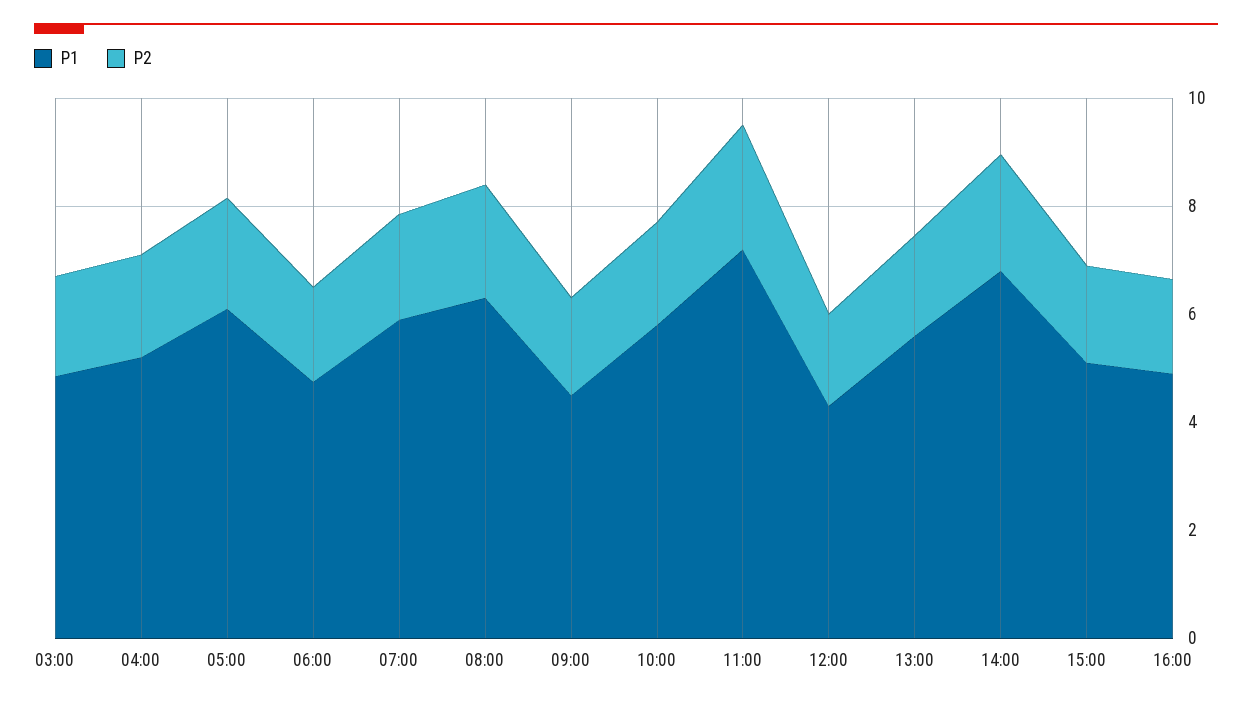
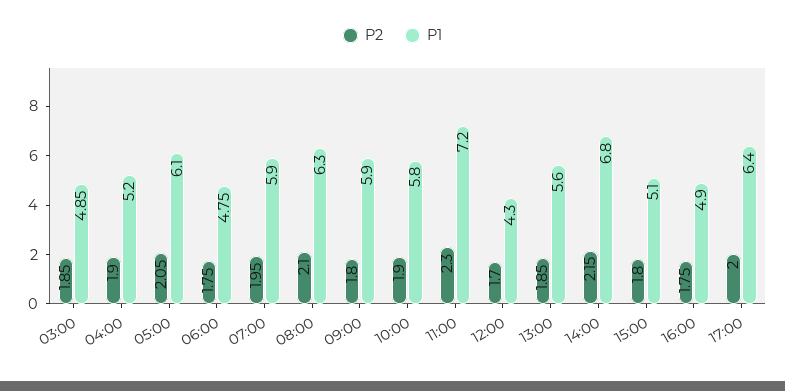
P1, 09:00: 4.5 -> 5.9
P2, 17:00: none -> 2
P1, 17:00: none -> 6.4

